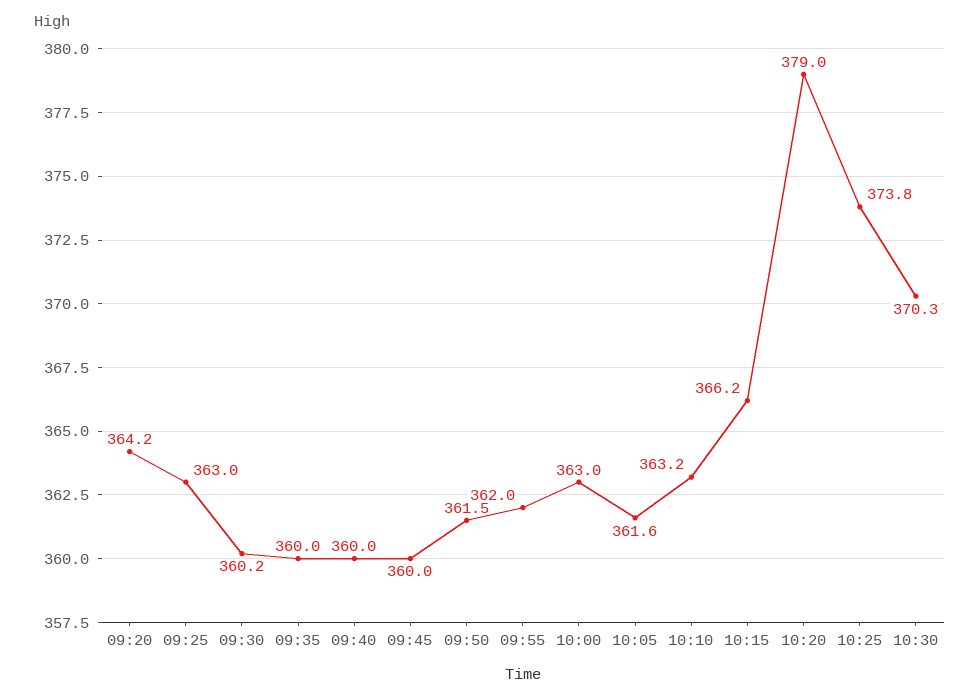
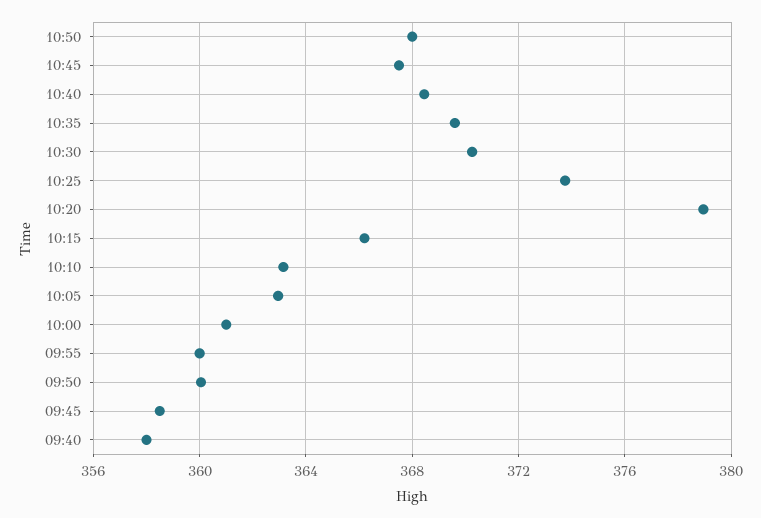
09:20: 364.2 -> none
09:25: 363 -> none
09:30: 360.2 -> none
09:35: 360 -> none
09:40: 360 -> 358
09:45: 360 -> 358.5
09:50: 361.5 -> 360
09:55: 362 -> 360
10:00: 363 -> 361
10:05: 361.6 -> 363
10:50: none -> 368
10:45: none -> 367.5
10:40: none -> 368.5
10:35: none -> 369.5

